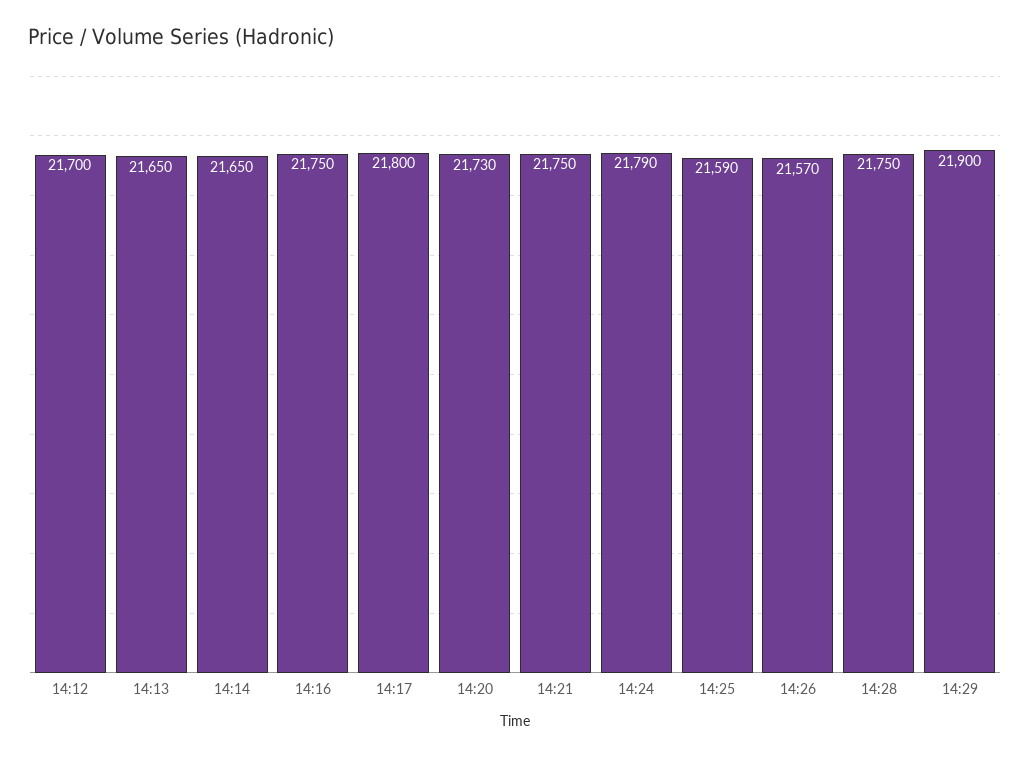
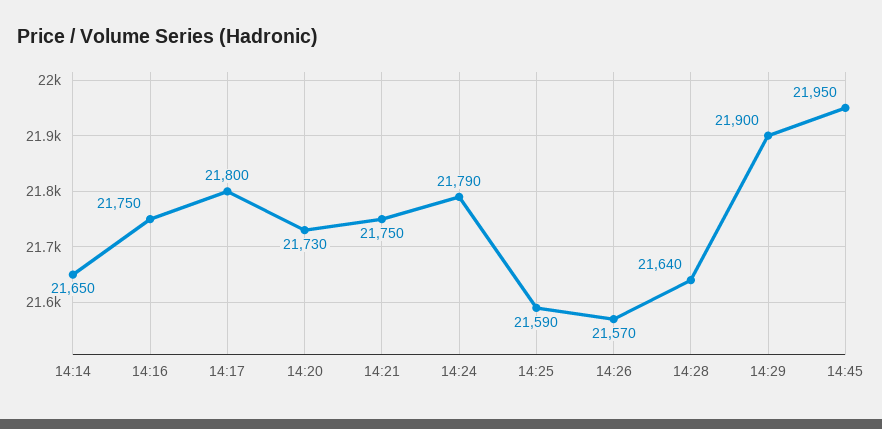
14:12: 21700 -> none
14:13: 21650 -> none
14:28: 21750 -> 21640
14:45: none -> 21950

